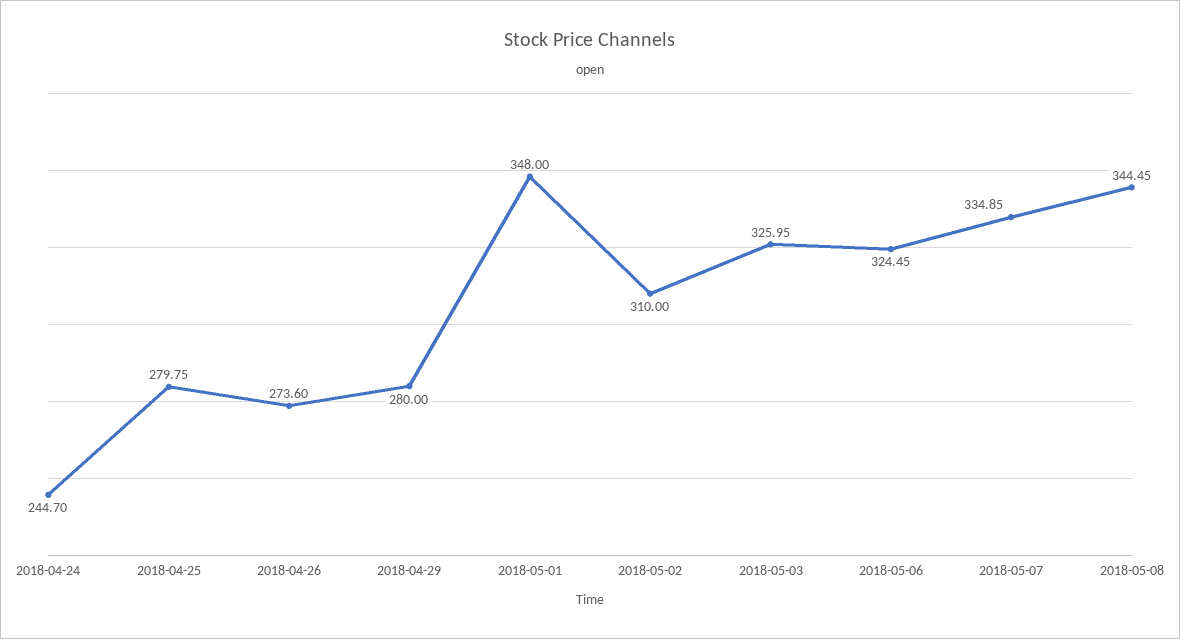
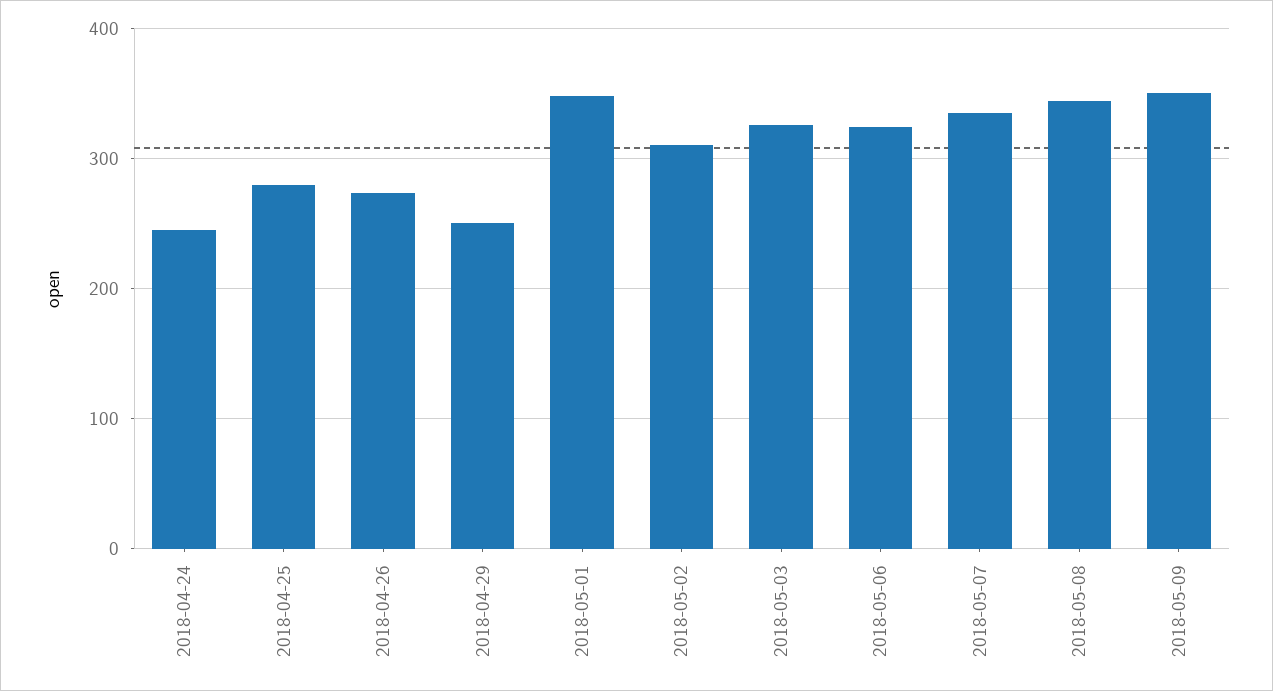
2018-04-29: 280 -> 250
2018-05-09: none -> 350

